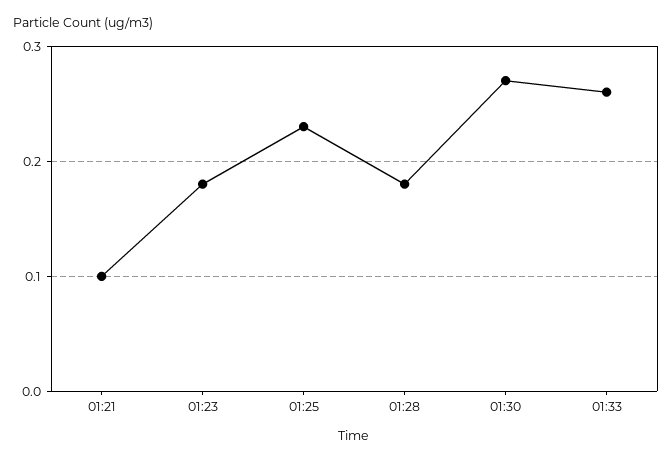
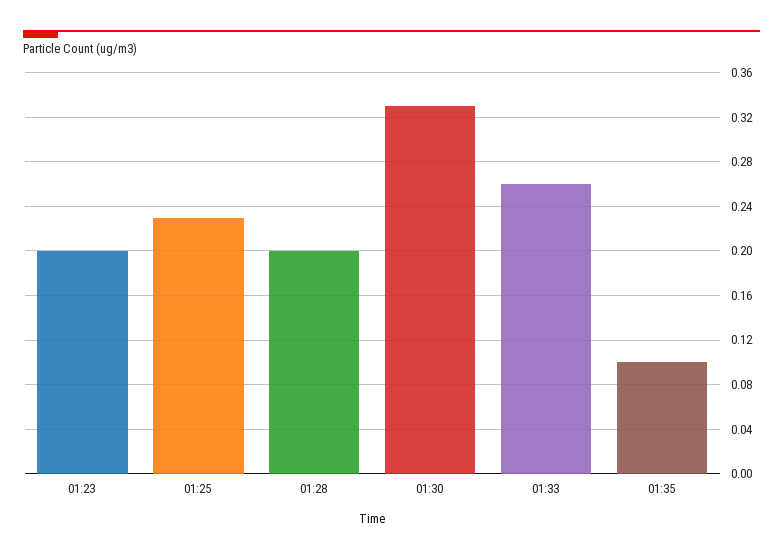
01:21: 0.1 -> none
01:23: 0.18 -> 0.2
01:28: 0.18 -> 0.2
01:30: 0.27 -> 0.33
01:35: none -> 0.1

